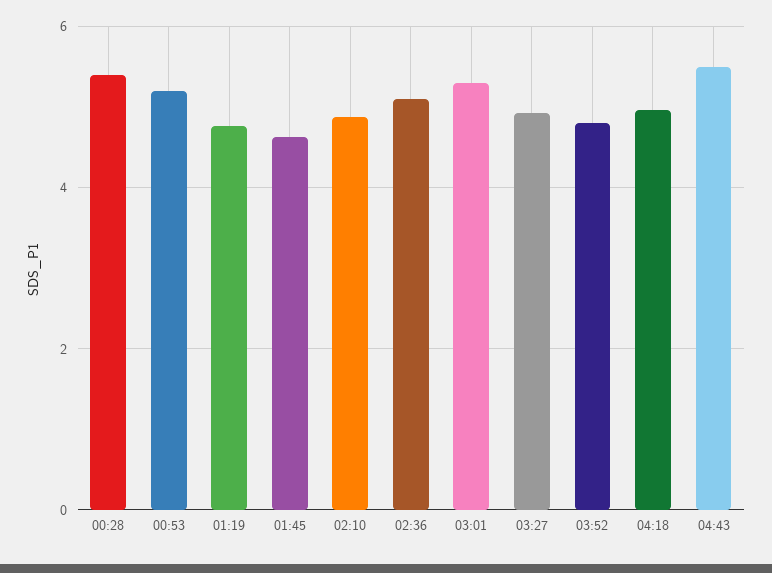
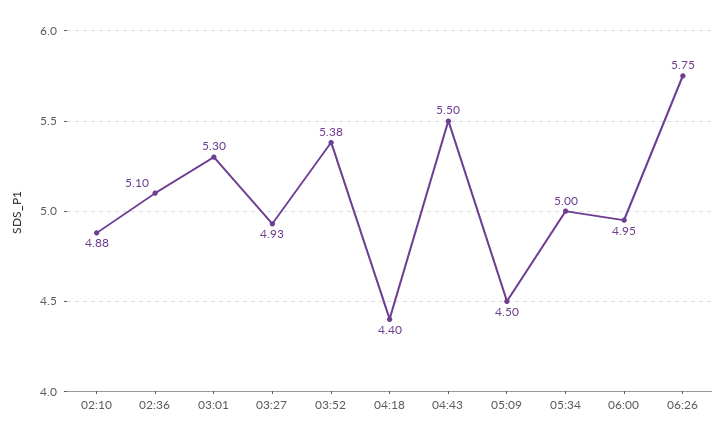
00:28: 5.4 -> none
00:53: 5.2 -> none
01:19: 4.8 -> none
01:45: 4.6 -> none
03:52: 4.8 -> 5.38
04:18: 5 -> 4.4
05:09: none -> 4.5
05:34: none -> 5
06:00: none -> 4.95
06:26: none -> 5.75

